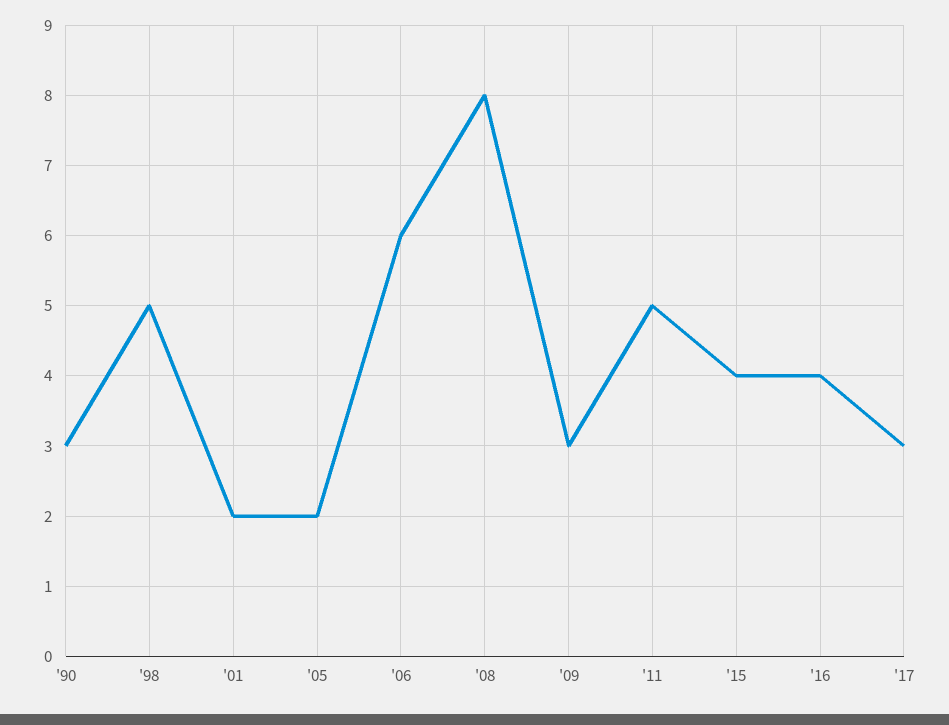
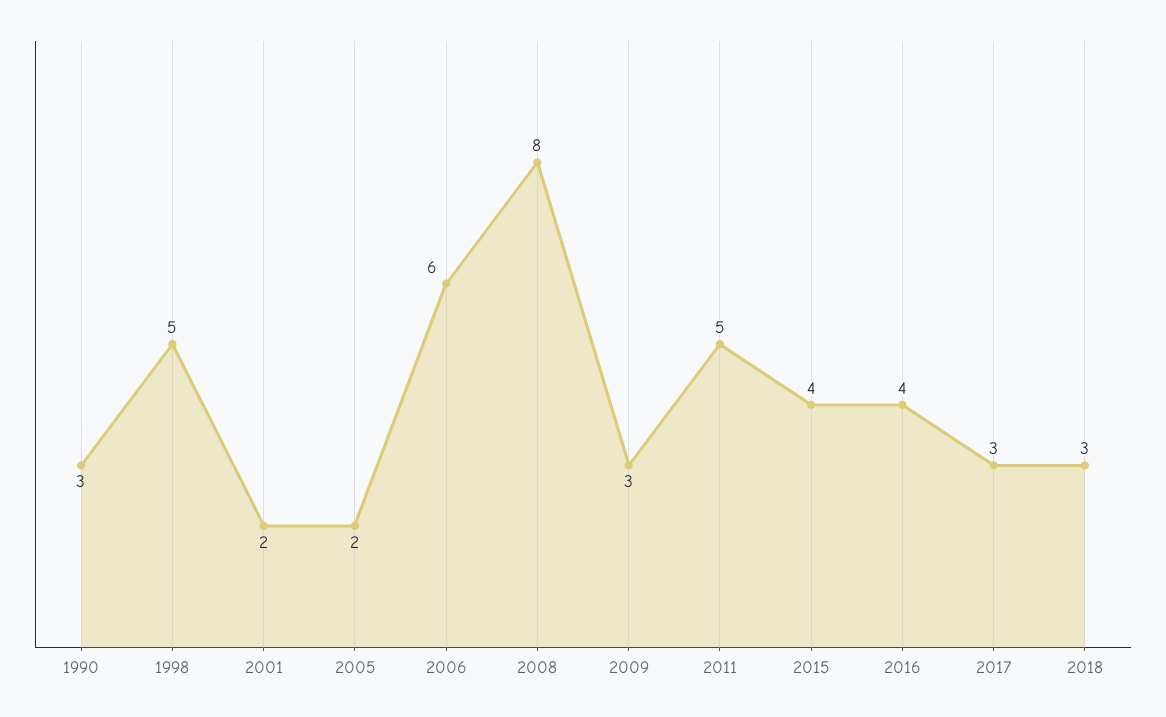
2018: none -> 3

